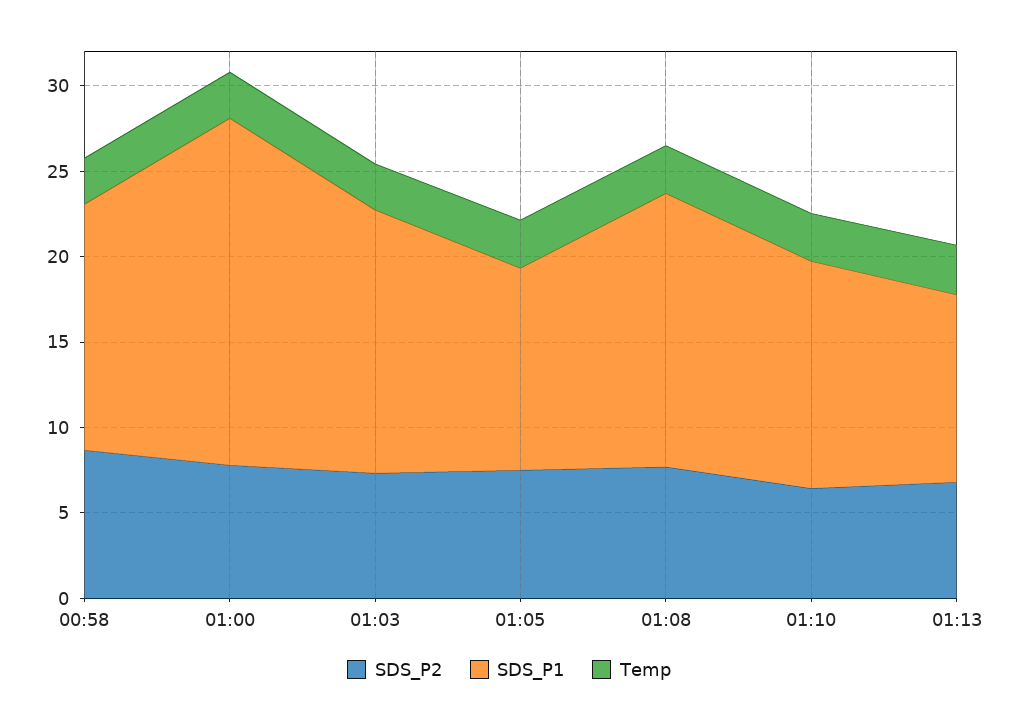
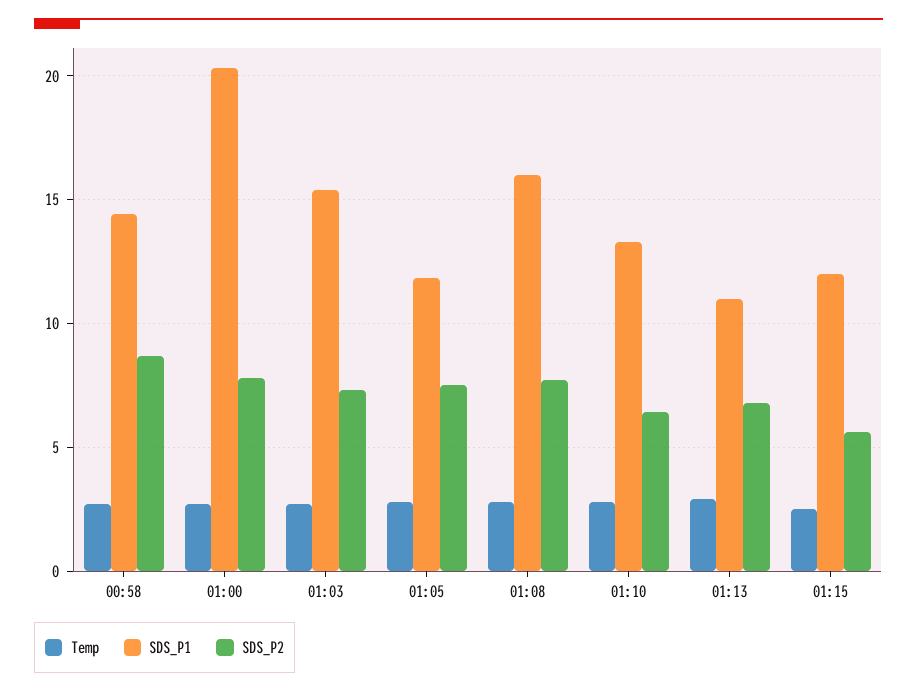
Temp, 01:15: none -> 2.5
SDS_P1, 01:15: none -> 12
SDS_P2, 01:15: none -> 5.5

